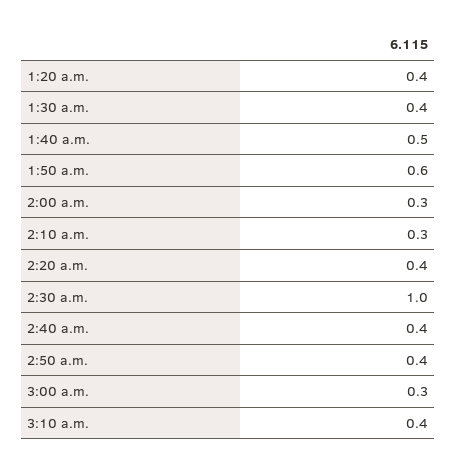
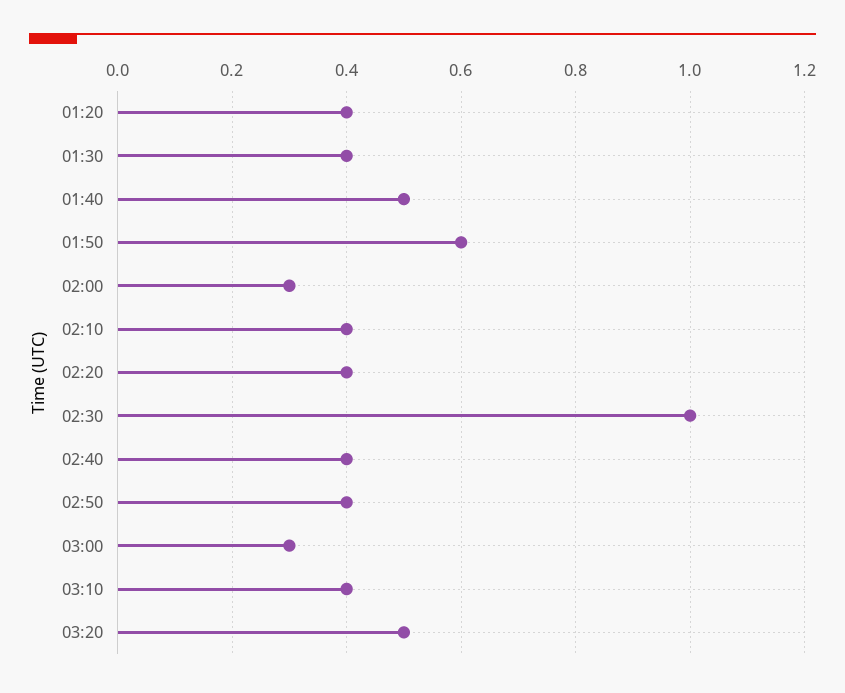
2:10 a.m.: 0.3 -> 0.4
03:20: none -> 0.5

